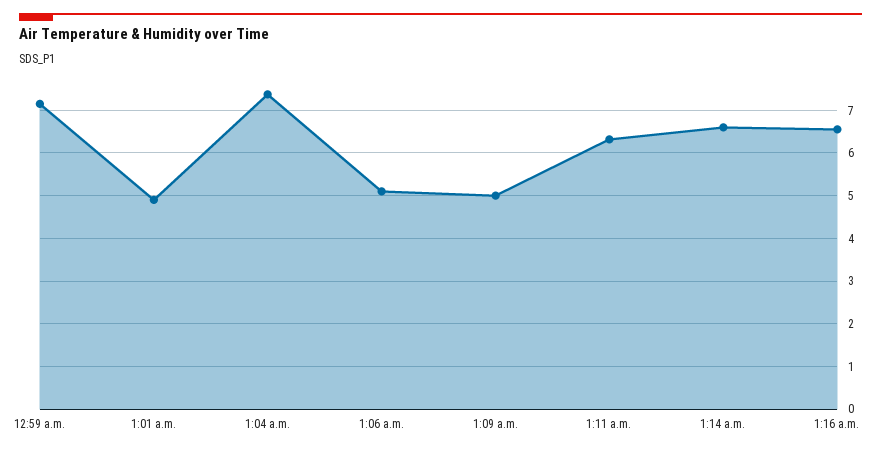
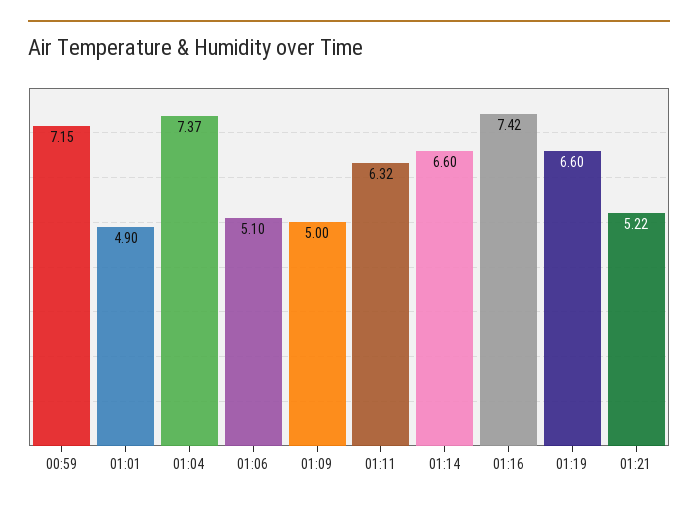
1:16 a.m.: 6.6 -> 7.42
01:19: none -> 6.6
01:21: none -> 5.22

